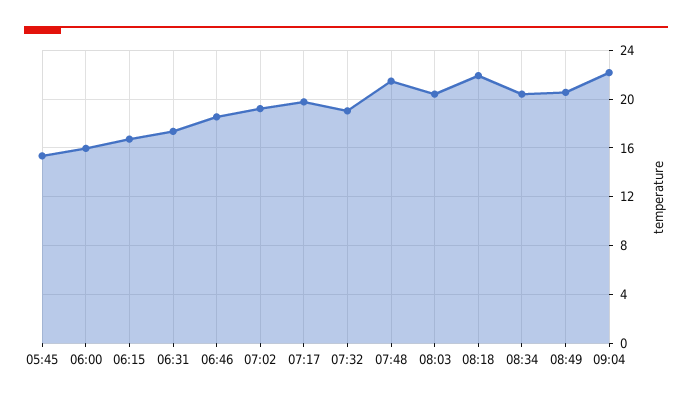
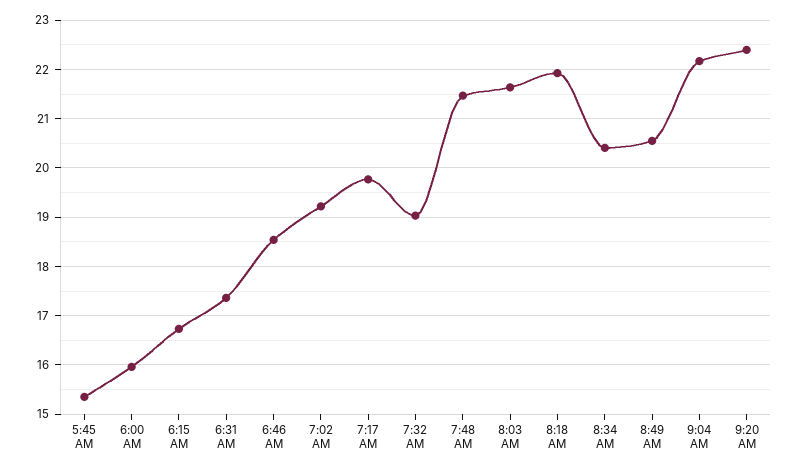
08:03: 20.5 -> 21.6
9:20 AM: none -> 22.4

